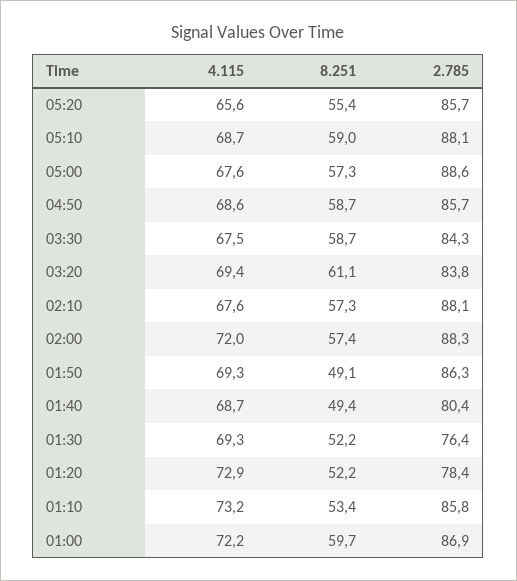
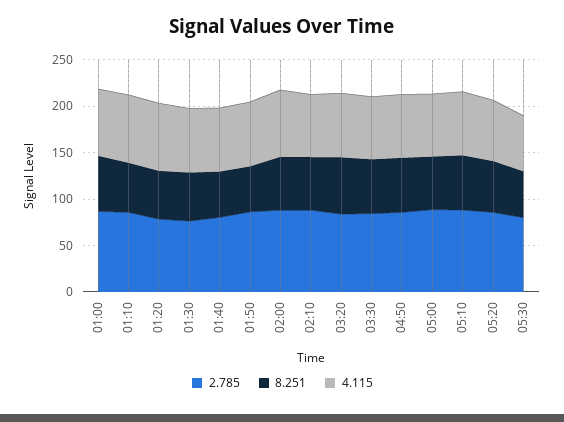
2.785, 05:30: none -> 80
8.251, 05:30: none -> 50
4.115, 05:30: none -> 60

